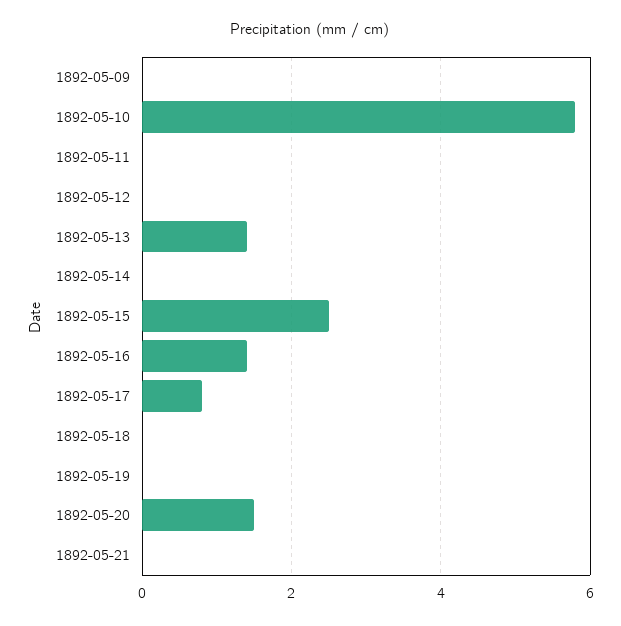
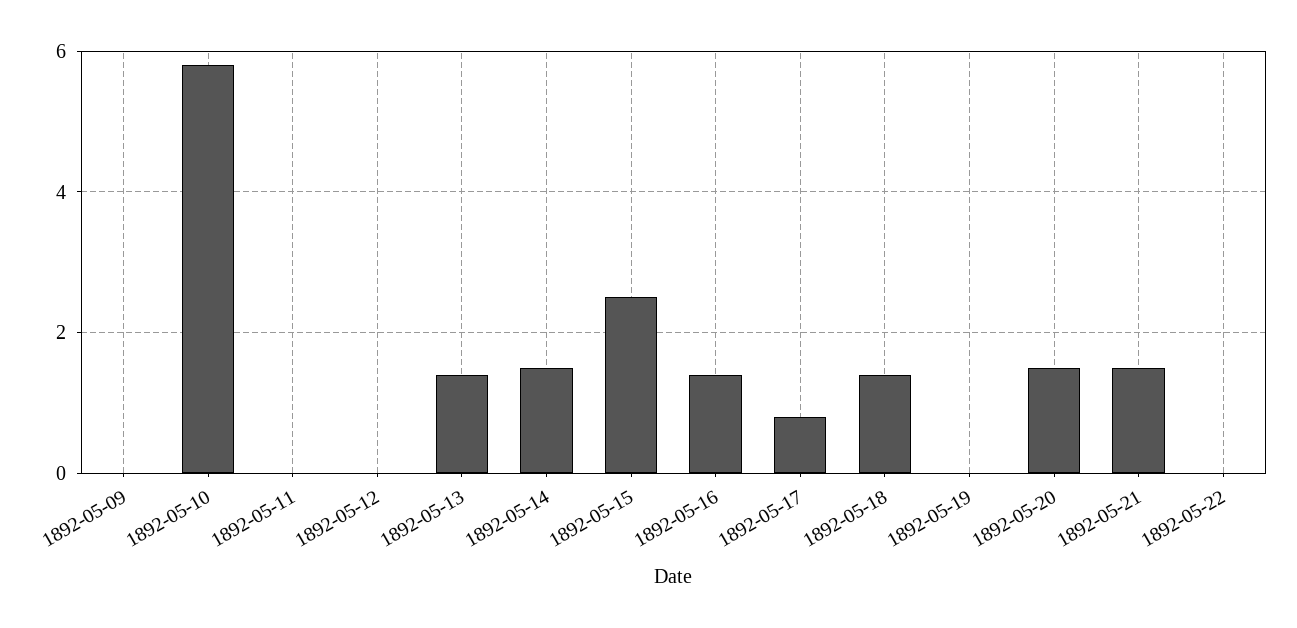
1892-05-14: 0 -> 1.5
1892-05-18: 0 -> 1.5
1892-05-21: 0 -> 1.5
1892-05-22: none -> 0

